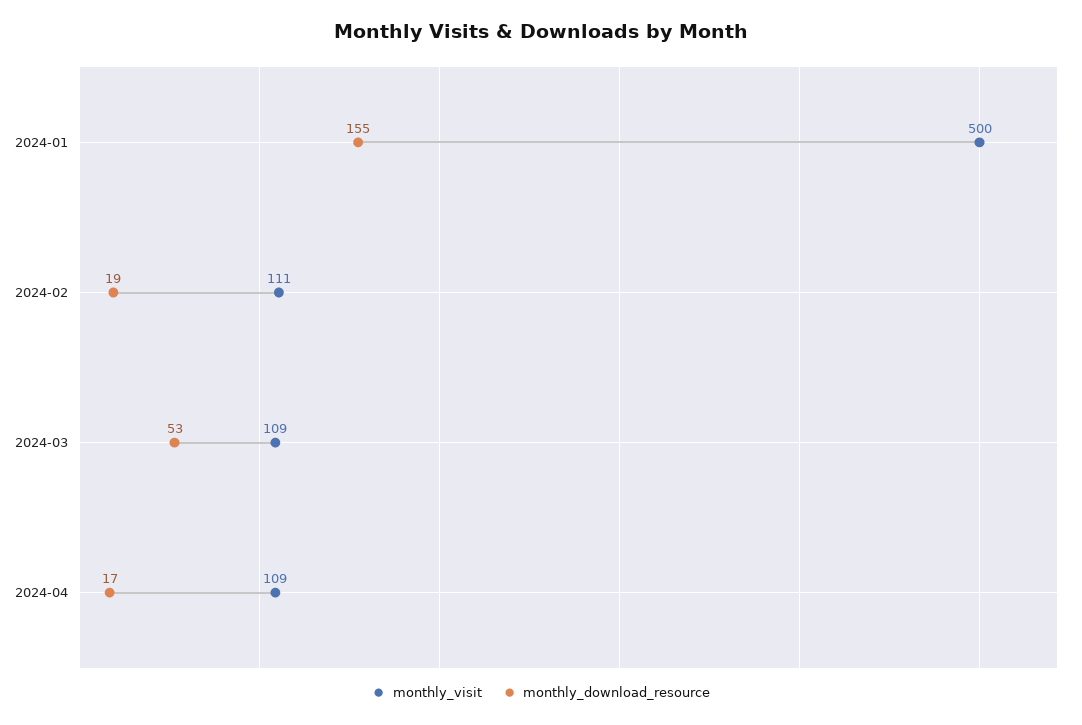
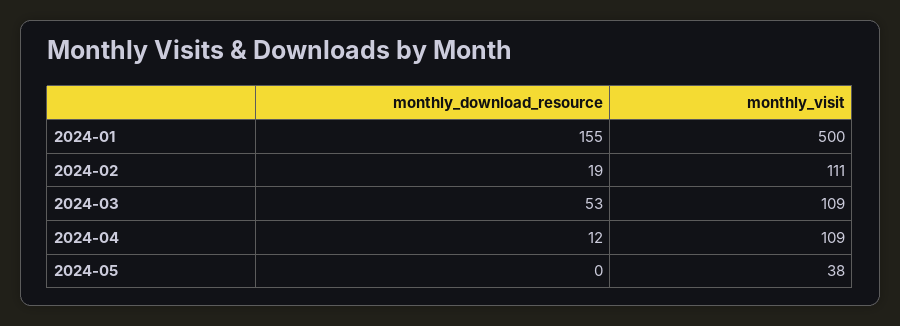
monthly_download_resource, 2024-04: 17 -> 12
monthly_download_resource, 2024-05: none -> 0
monthly_visit, 2024-05: none -> 38

